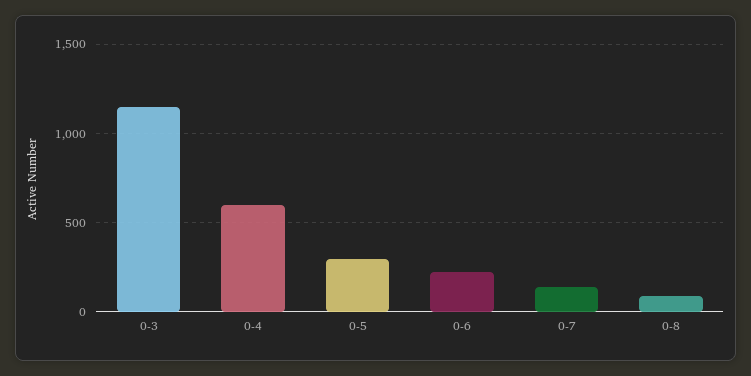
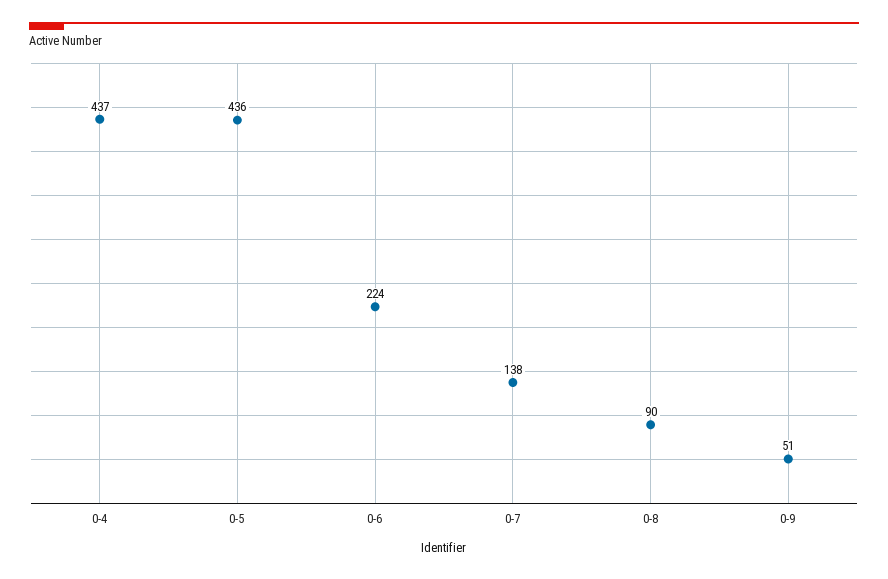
0-3: 1150 -> none
0-4: 600 -> 437
0-5: 300 -> 436
0-9: none -> 51

